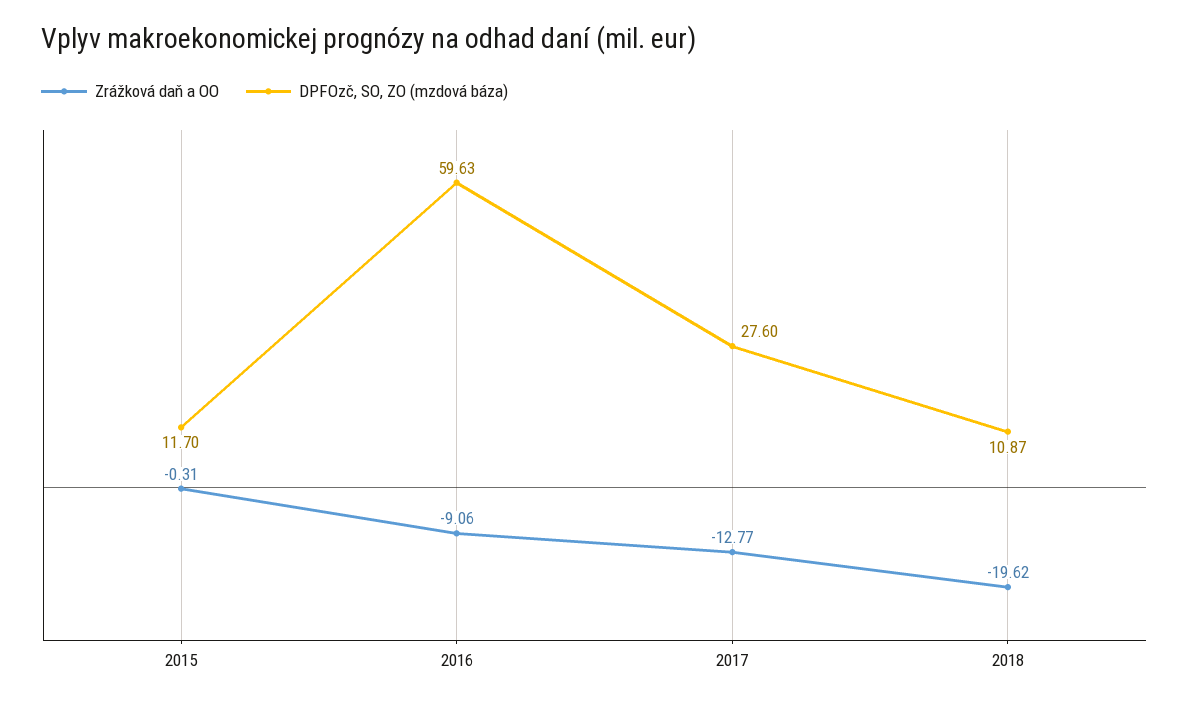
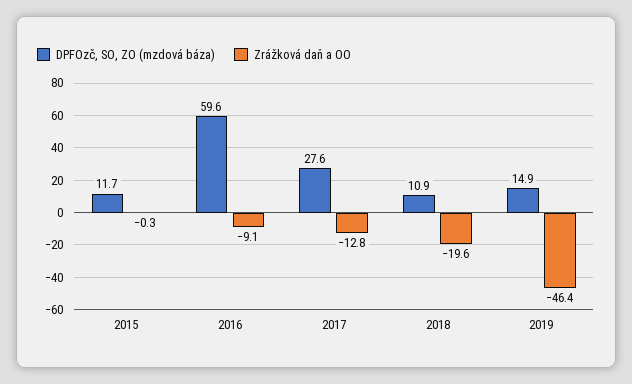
DPFOzč, SO, ZO (mzdová báza), 2019: none -> 14.9
Zrážková daň a OO, 2019: none -> -46.4

